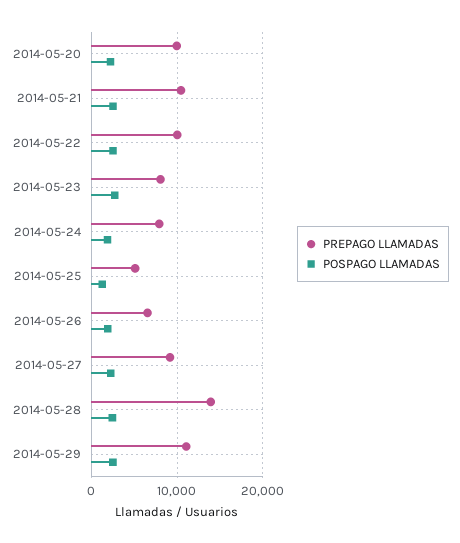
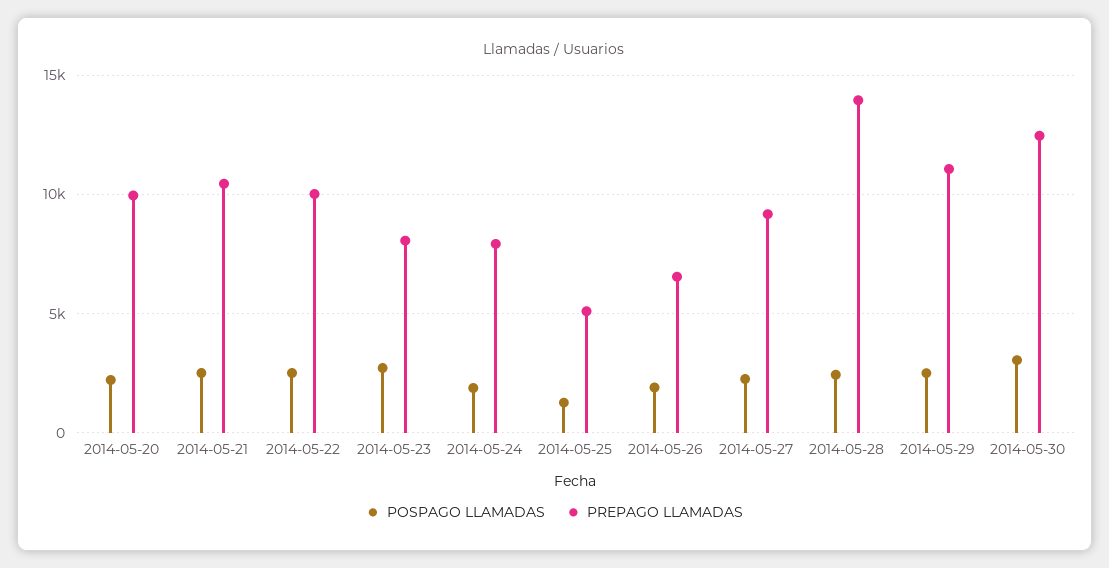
POSPAGO LLAMADAS, 2014-05-30: none -> 3000
PREPAGO LLAMADAS, 2014-05-30: none -> 12500

